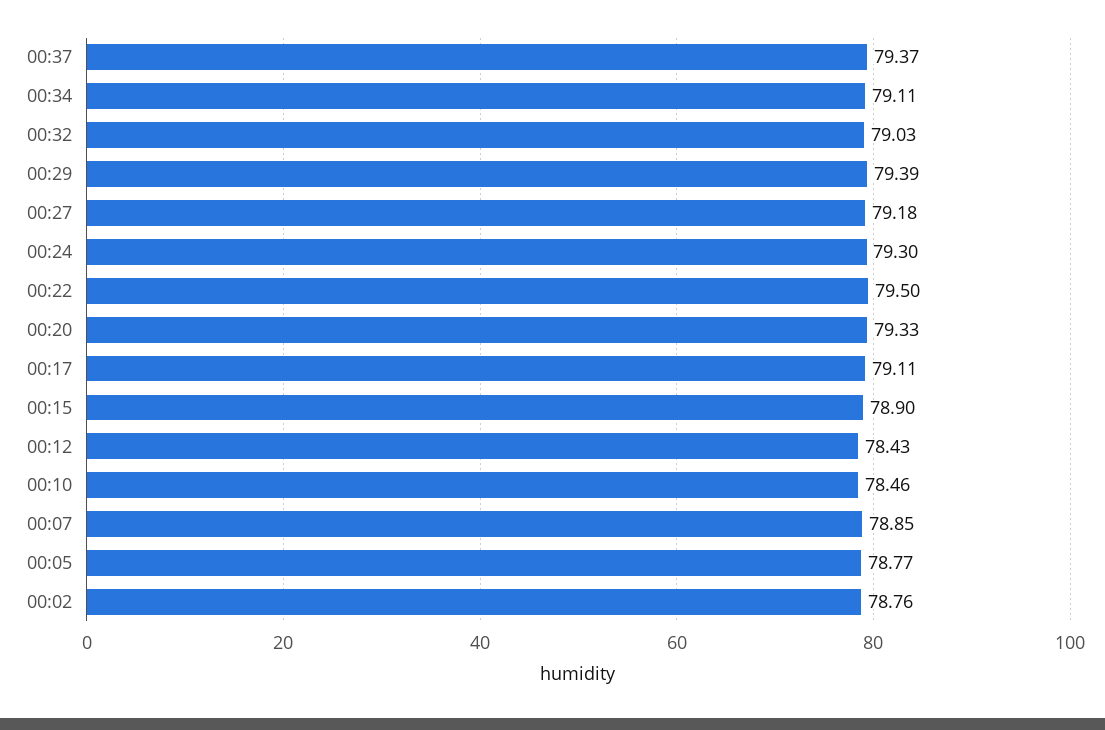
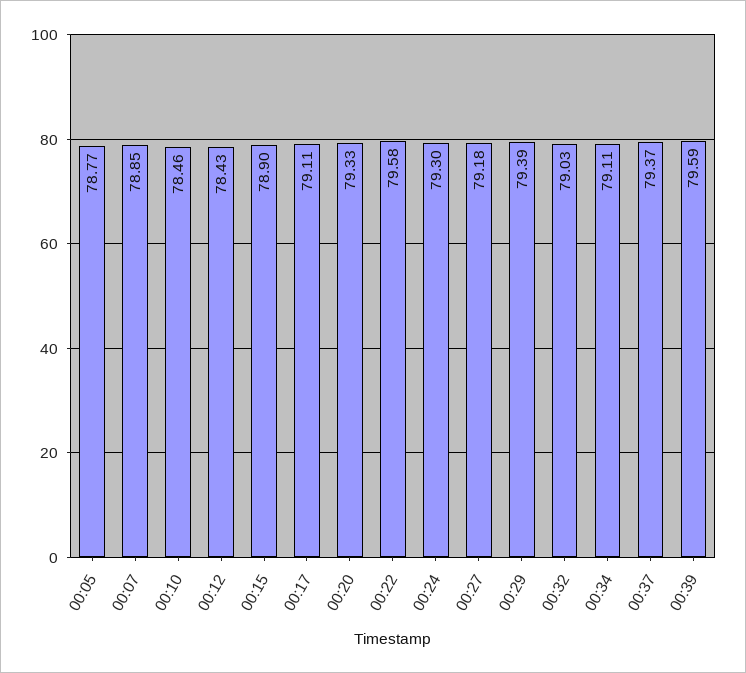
00:22: 79.5 -> 79.58
00:02: 78.76 -> none
00:39: none -> 79.59

